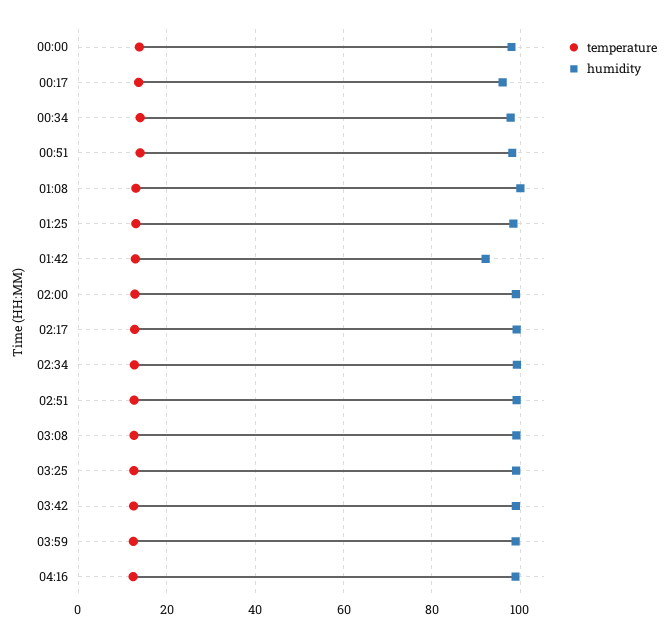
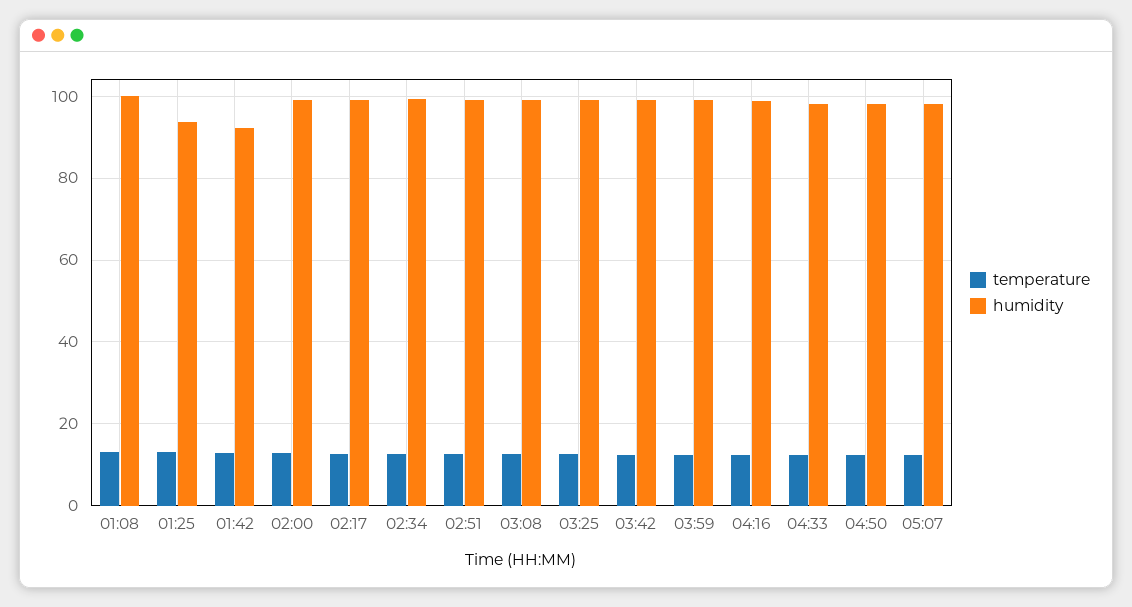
temperature, 00:00: 14 -> none
humidity, 00:00: 98 -> none
temperature, 00:17: 14 -> none
humidity, 00:17: 96 -> none
temperature, 00:34: 14 -> none
humidity, 00:34: 98 -> none
temperature, 00:51: 14 -> none
humidity, 00:51: 98 -> none
humidity, 01:25: 98 -> 94
temperature, 04:33: none -> 12
humidity, 04:33: none -> 98
temperature, 04:50: none -> 12
humidity, 04:50: none -> 98
temperature, 05:07: none -> 12
humidity, 05:07: none -> 98

